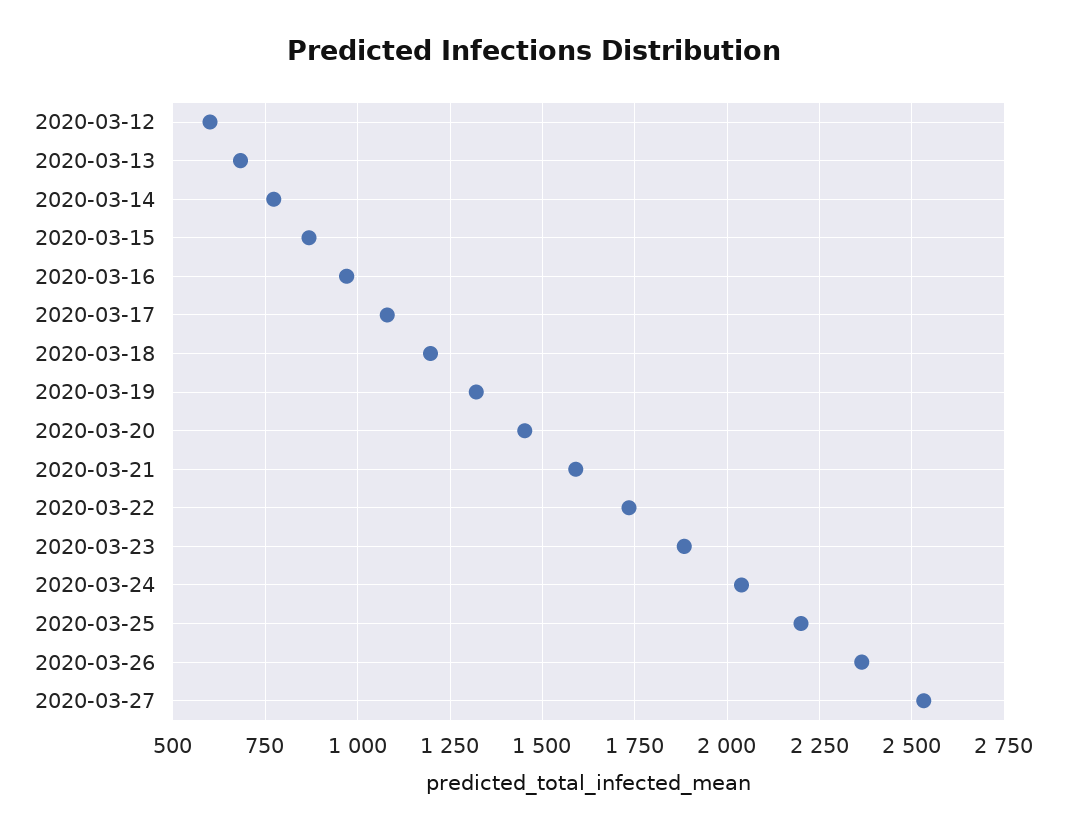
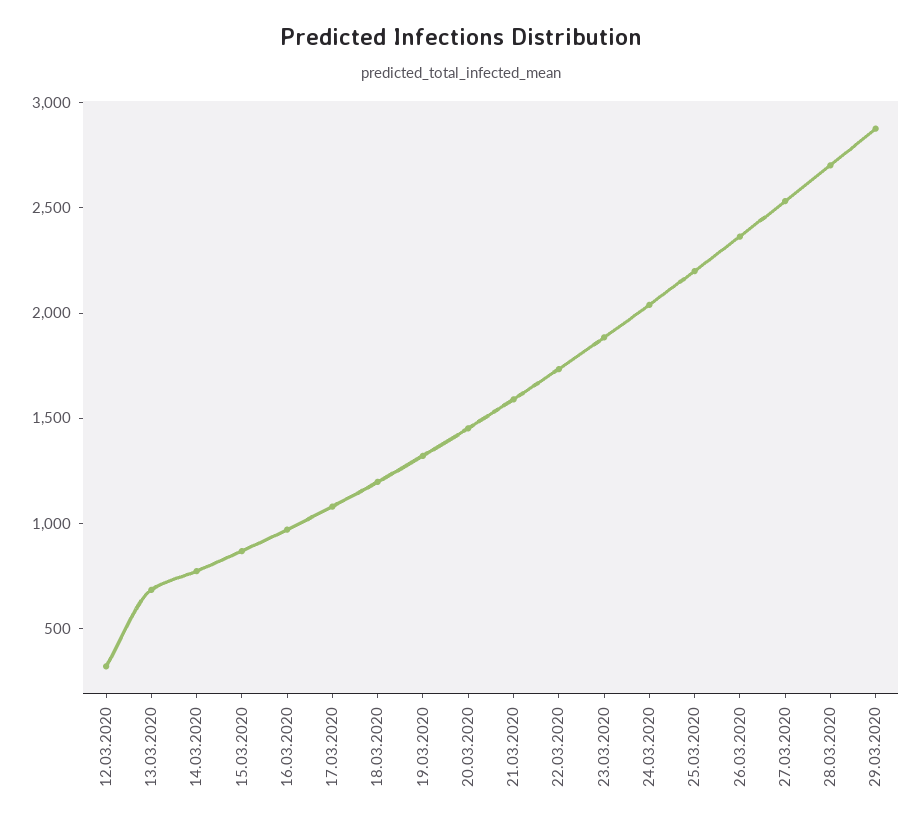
2020-03-12: 600 -> 300
28.03.2020: none -> 2700
29.03.2020: none -> 2900

